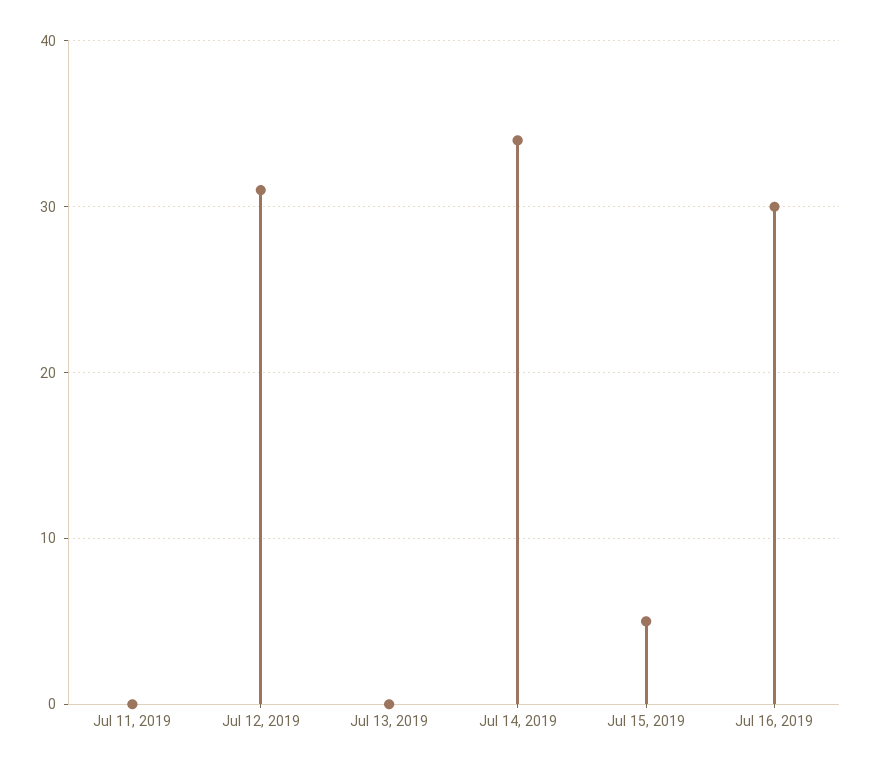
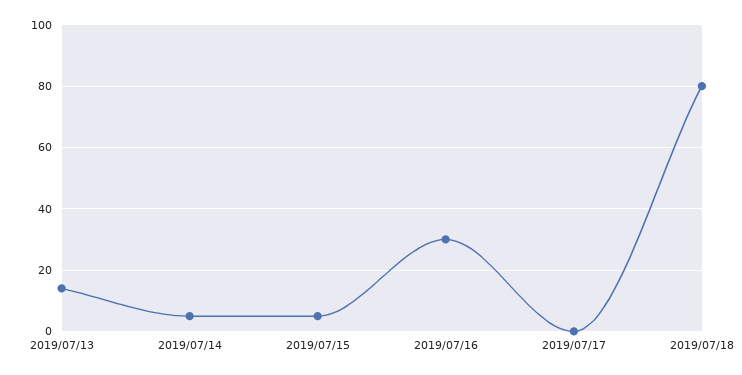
Jul 11, 2019: 0 -> none
Jul 12, 2019: 31 -> none
Jul 13, 2019: 0 -> 15
Jul 14, 2019: 34 -> 5
2019/07/17: none -> 0
2019/07/18: none -> 80

